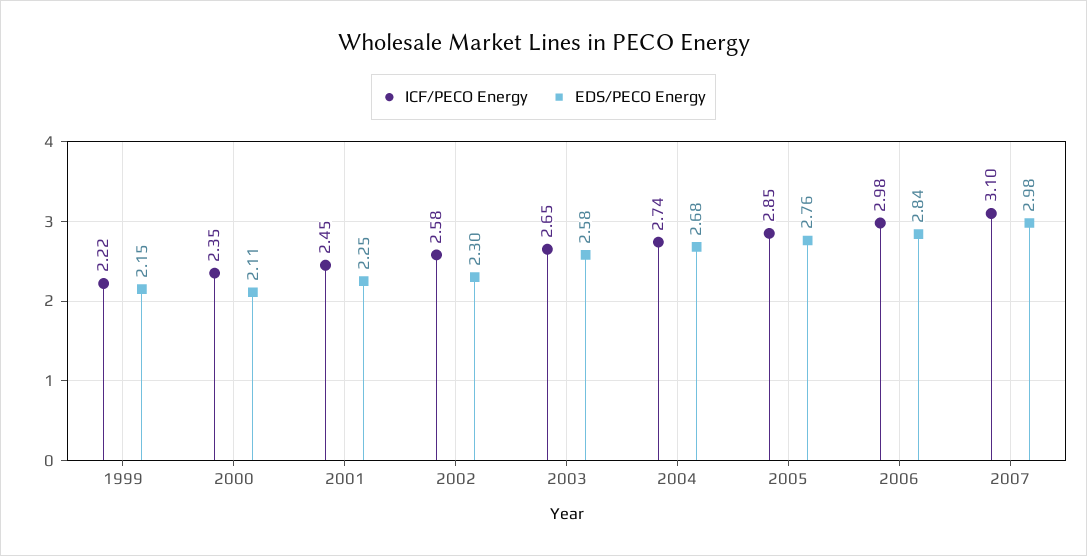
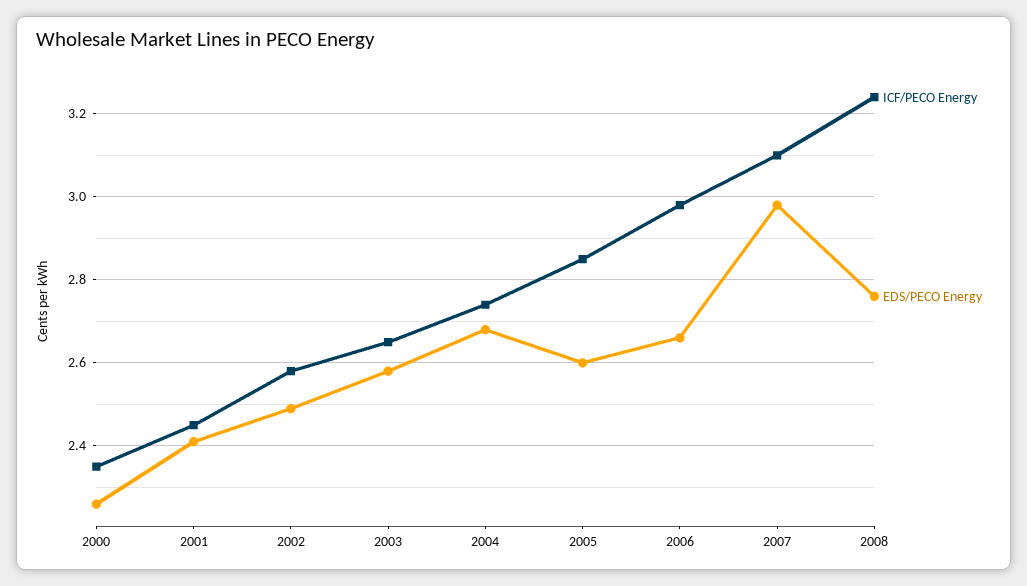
ICF/PECO Energy, 1999: 2.22 -> none
EDS/PECO Energy, 1999: 2.15 -> none
EDS/PECO Energy, 2000: 2.11 -> 2.25
EDS/PECO Energy, 2001: 2.25 -> 2.4
EDS/PECO Energy, 2002: 2.3 -> 2.5
EDS/PECO Energy, 2005: 2.76 -> 2.6
EDS/PECO Energy, 2006: 2.84 -> 2.65
ICF/PECO Energy, 2008: none -> 3.25
EDS/PECO Energy, 2008: none -> 2.75

